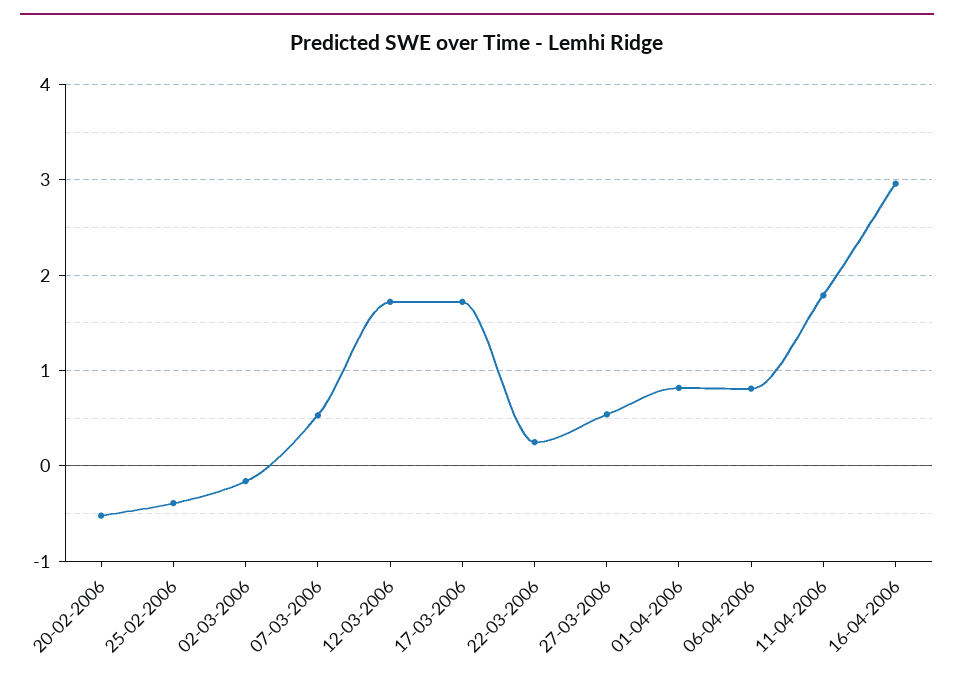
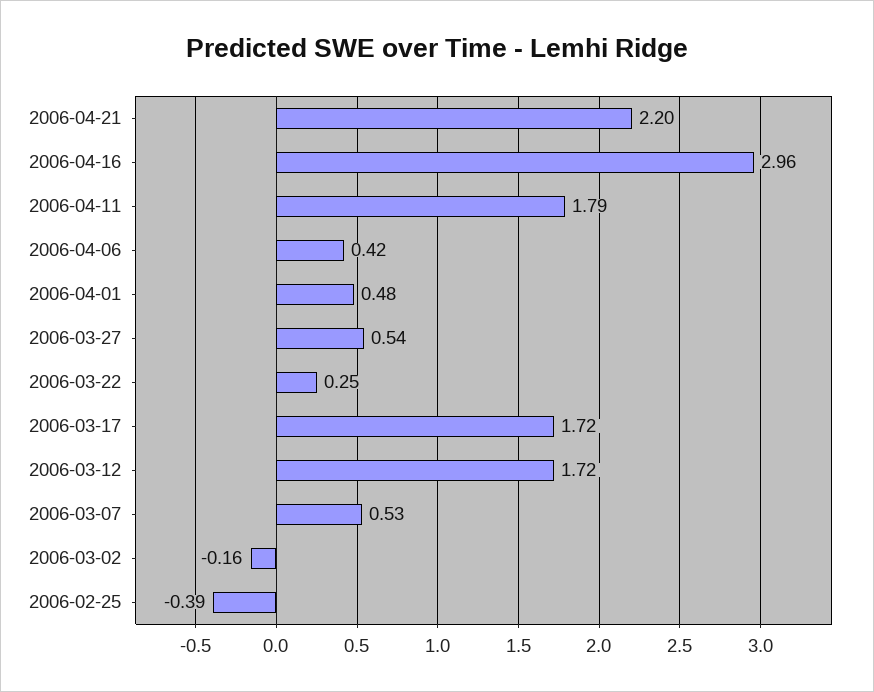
20-02-2006: -0.5 -> none
01-04-2006: 0.8 -> 0.48
06-04-2006: 0.8 -> 0.42
2006-04-21: none -> 2.2

